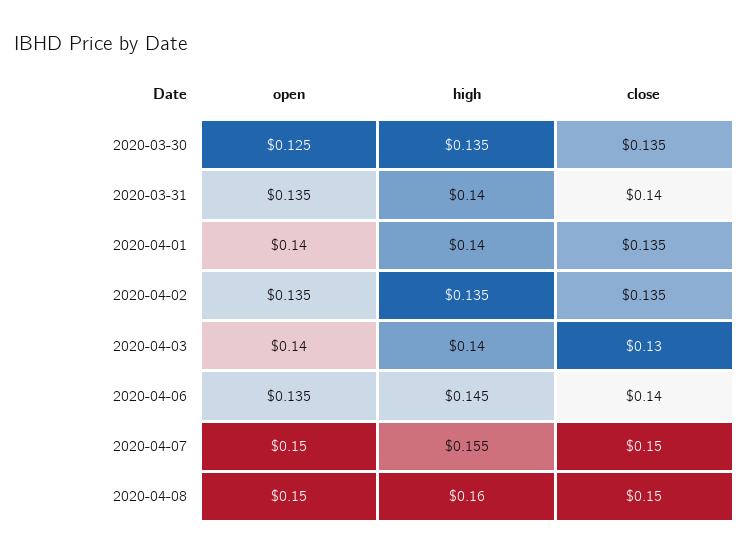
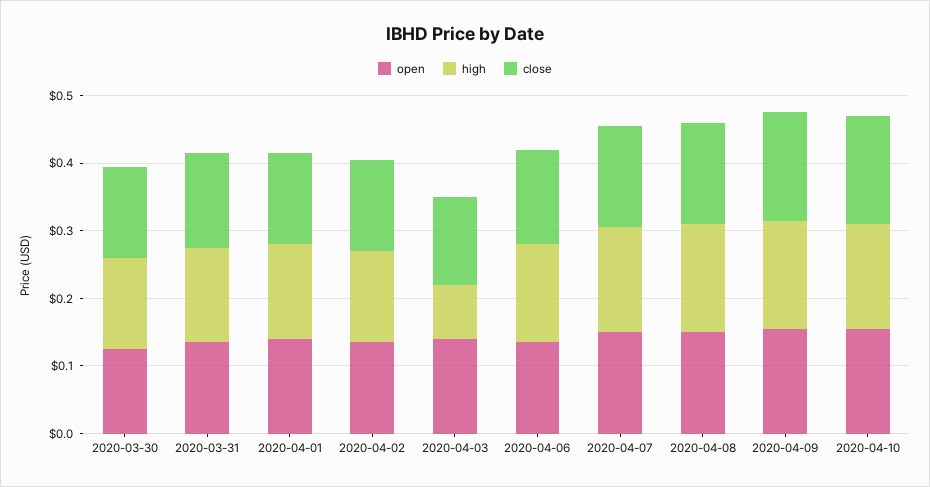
high, 2020-04-03: 0.14 -> 0.08
open, 2020-04-09: none -> 0.16
high, 2020-04-09: none -> 0.16
close, 2020-04-09: none -> 0.16
open, 2020-04-10: none -> 0.16
high, 2020-04-10: none -> 0.16
close, 2020-04-10: none -> 0.16

